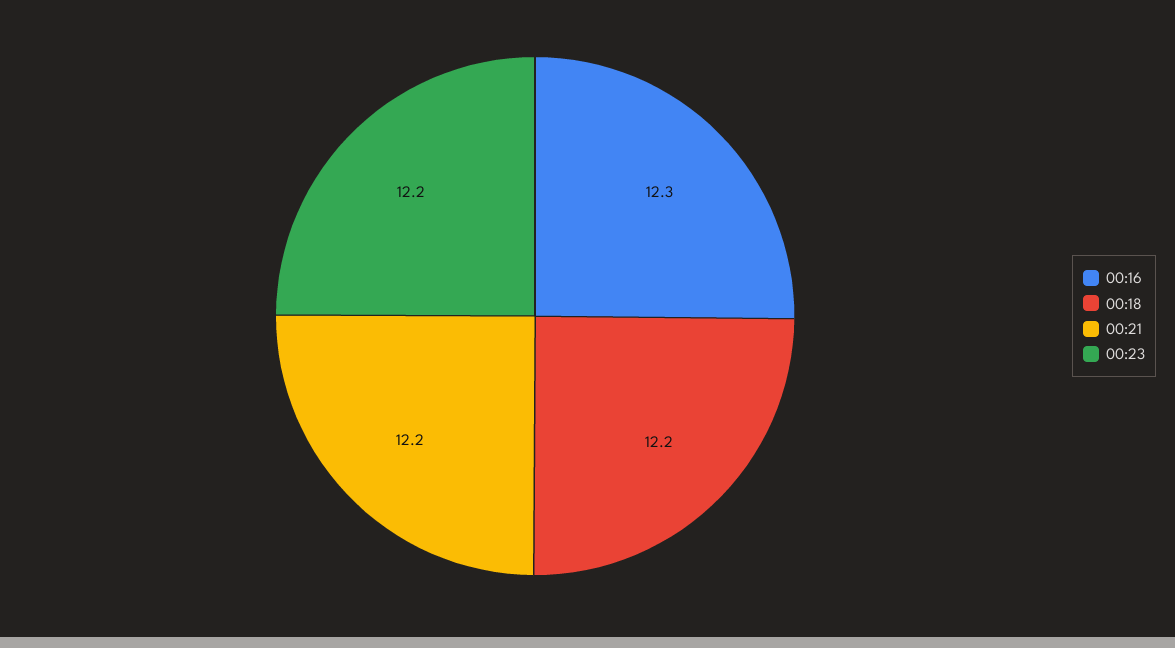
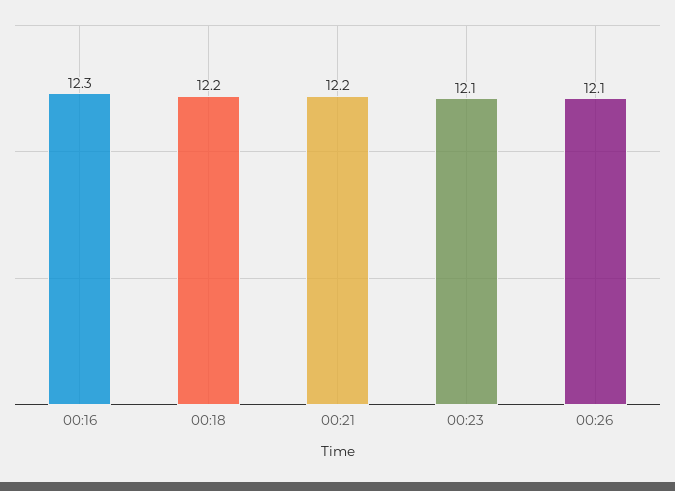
00:23: 12.2 -> 12.1
00:26: none -> 12.1

